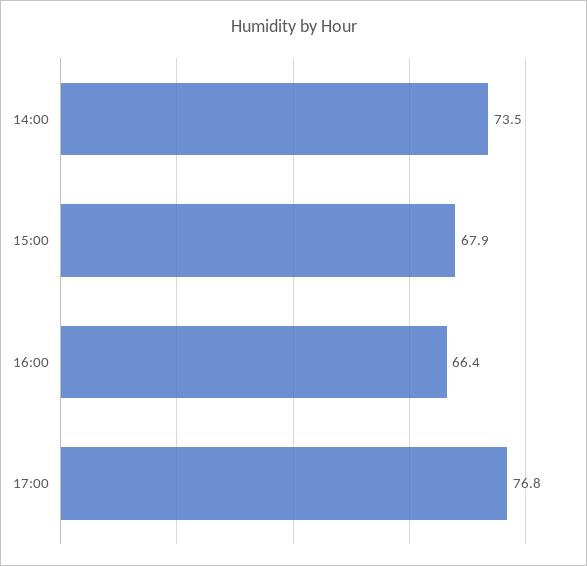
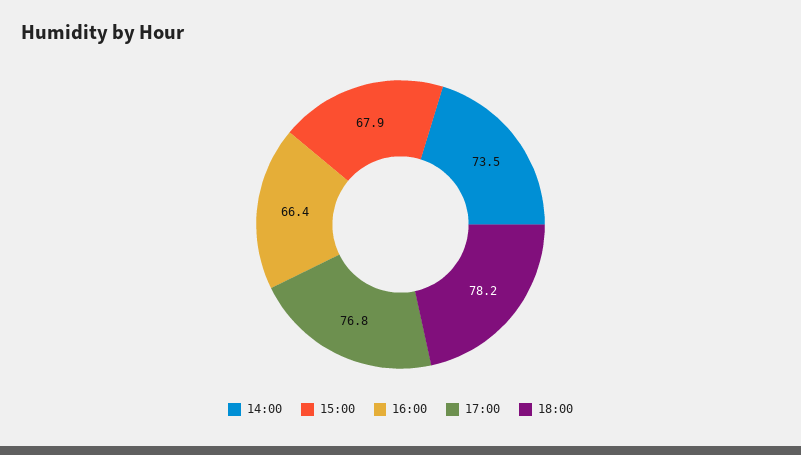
18:00: none -> 78.2

